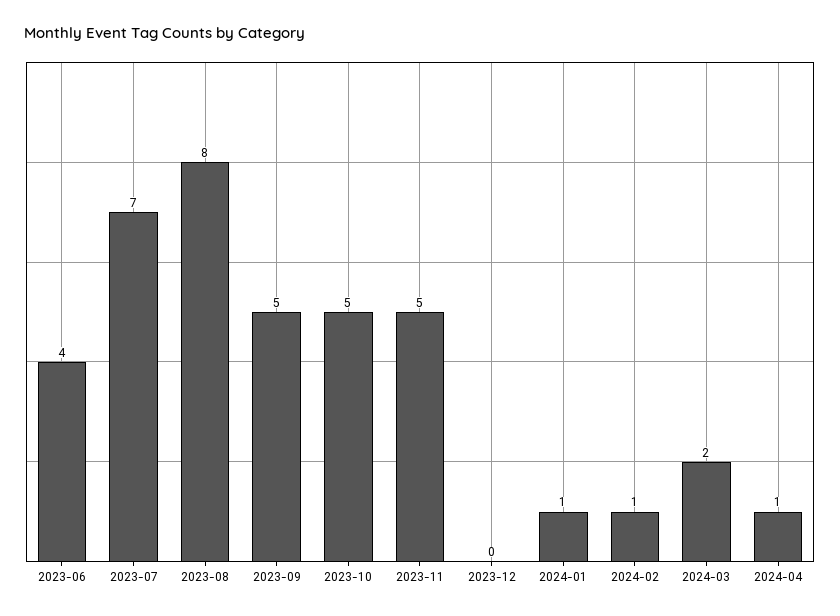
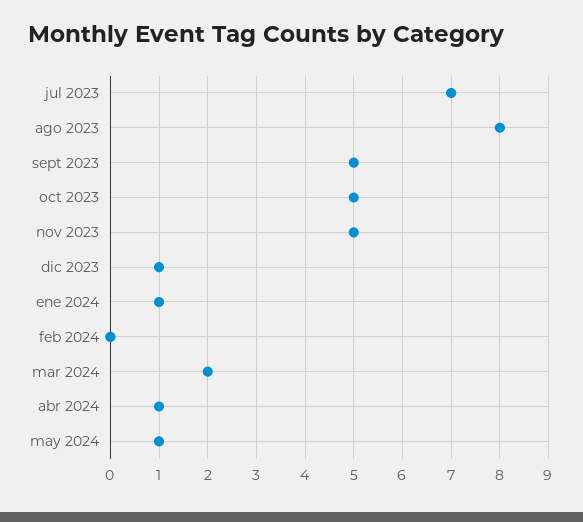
2023-06: 4 -> none
2023-12: 0 -> 1
2024-02: 1 -> 0
may 2024: none -> 1

